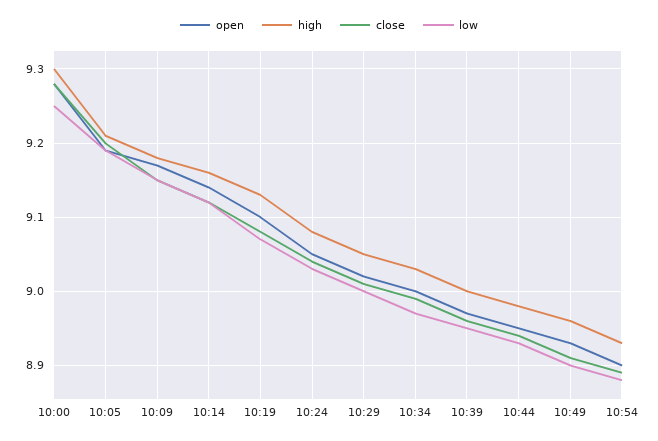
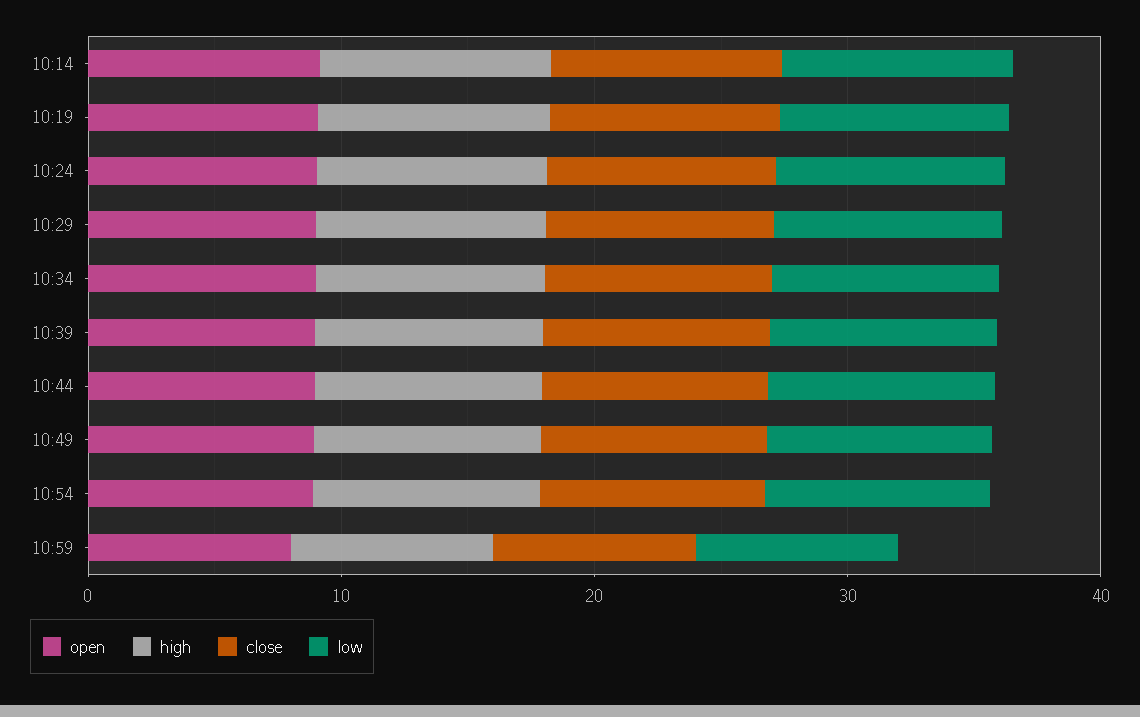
open, 10:00: 9.28 -> none
high, 10:00: 9.3 -> none
close, 10:00: 9.28 -> none
low, 10:00: 9.25 -> none
open, 10:05: 9.19 -> none
high, 10:05: 9.21 -> none
close, 10:05: 9.2 -> none
low, 10:05: 9.19 -> none
open, 10:09: 9.17 -> none
high, 10:09: 9.18 -> none
close, 10:09: 9.15 -> none
low, 10:09: 9.15 -> none
open, 10:59: none -> 8
high, 10:59: none -> 8
close, 10:59: none -> 8
low, 10:59: none -> 8

